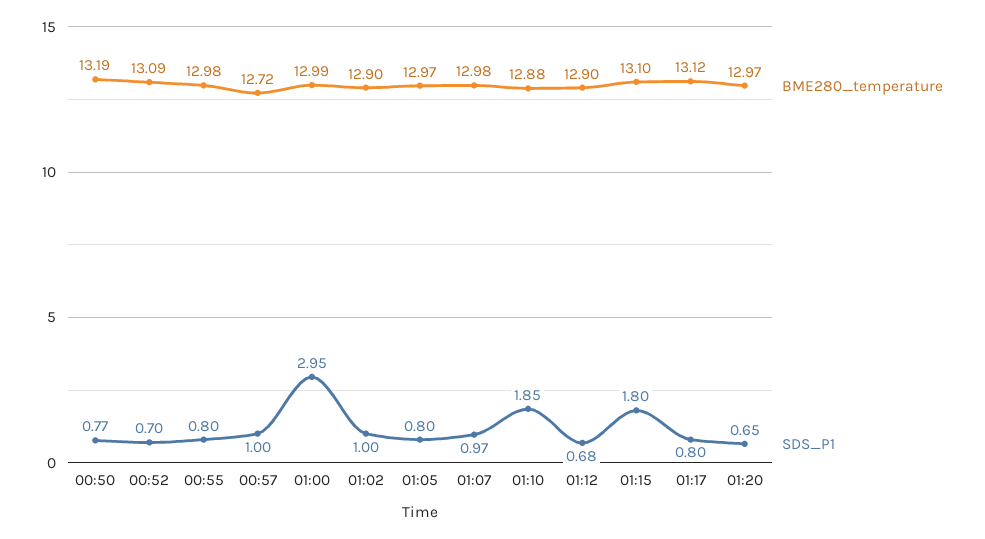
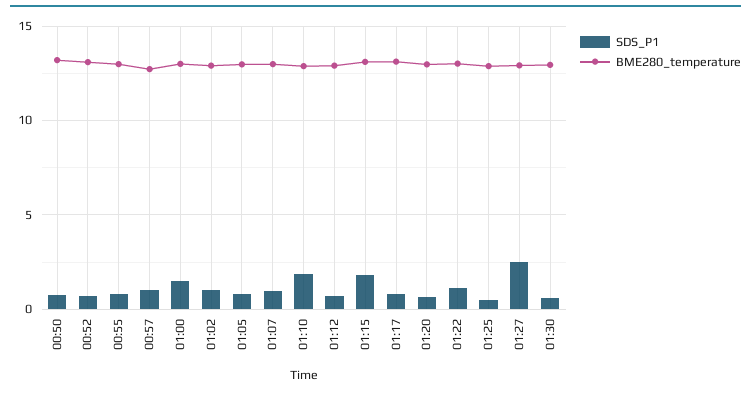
SDS_P1, 01:00: 2.95 -> 1.5
SDS_P1, 01:22: none -> 1
BME280_temperature, 01:22: none -> 13
SDS_P1, 01:25: none -> 0.5
BME280_temperature, 01:25: none -> 13
SDS_P1, 01:27: none -> 2.5
BME280_temperature, 01:27: none -> 13
SDS_P1, 01:30: none -> 0.5
BME280_temperature, 01:30: none -> 13

